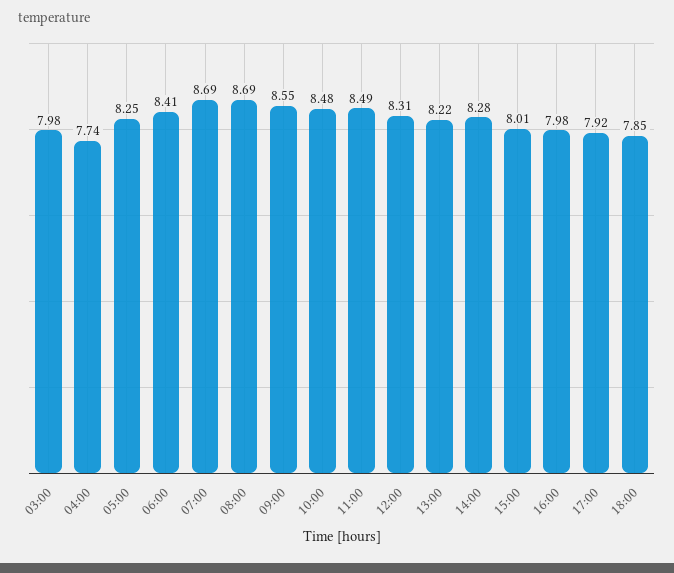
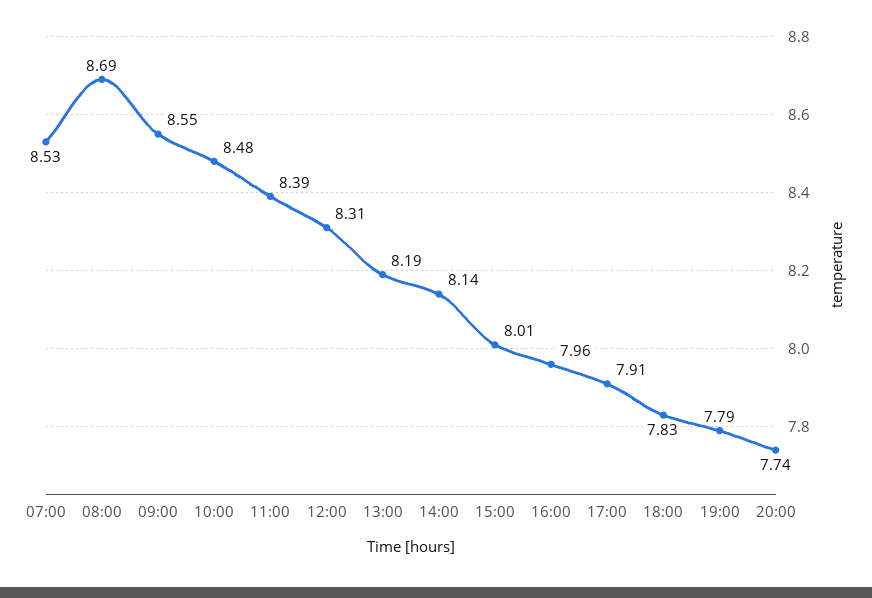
03:00: 7.98 -> none
04:00: 7.74 -> none
05:00: 8.25 -> none
06:00: 8.41 -> none
07:00: 8.69 -> 8.53
11:00: 8.49 -> 8.39
13:00: 8.22 -> 8.19
14:00: 8.28 -> 8.14
16:00: 7.98 -> 7.96
17:00: 7.92 -> 7.91
18:00: 7.85 -> 7.83
19:00: none -> 7.79
20:00: none -> 7.74

